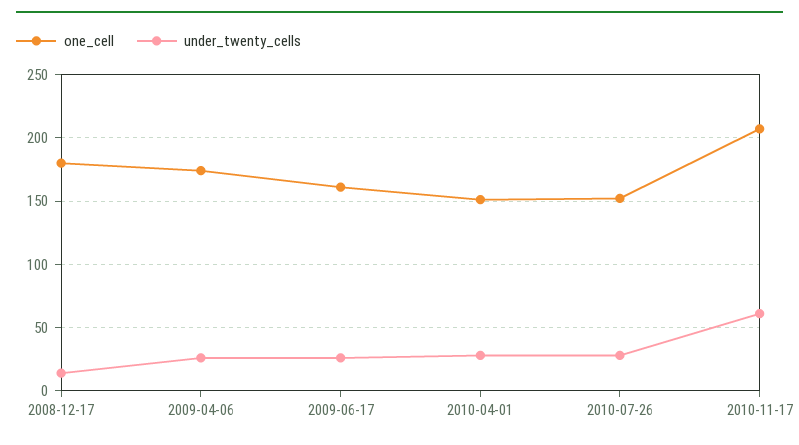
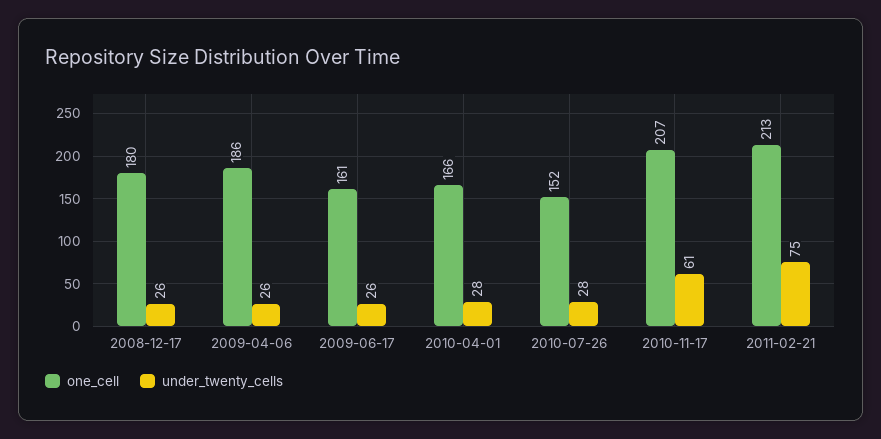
under_twenty_cells, 2008-12-17: 15 -> 26
one_cell, 2009-04-06: 175 -> 186
one_cell, 2010-04-01: 150 -> 166
one_cell, 2011-02-21: none -> 213
under_twenty_cells, 2011-02-21: none -> 75

